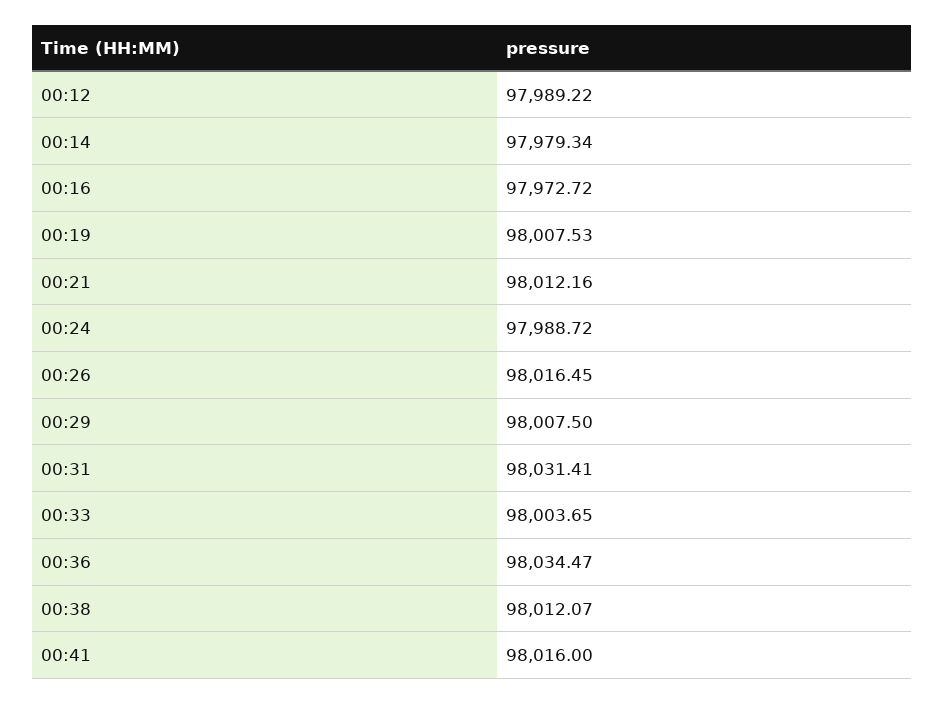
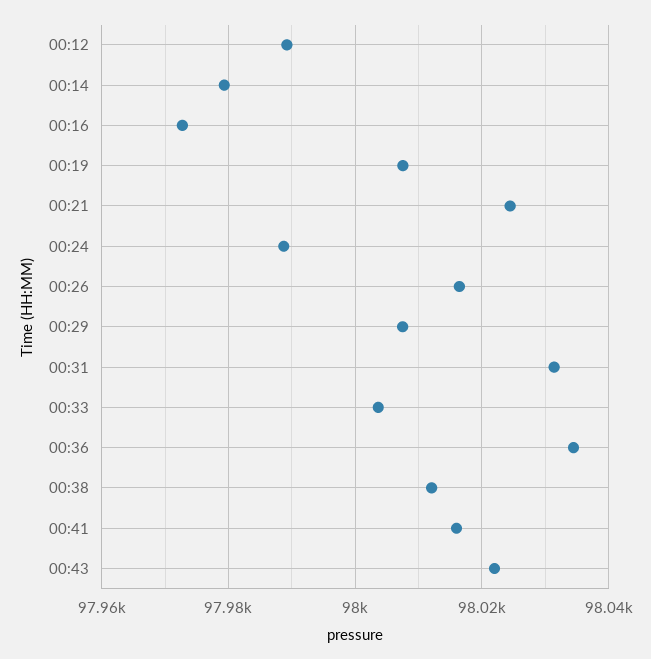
00:21: 98012.16 -> 98024
00:43: none -> 98022

